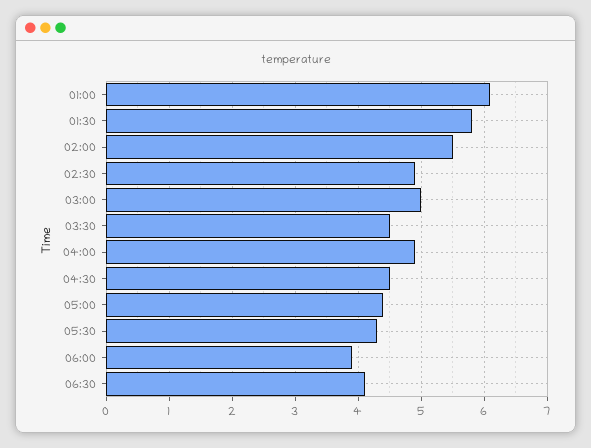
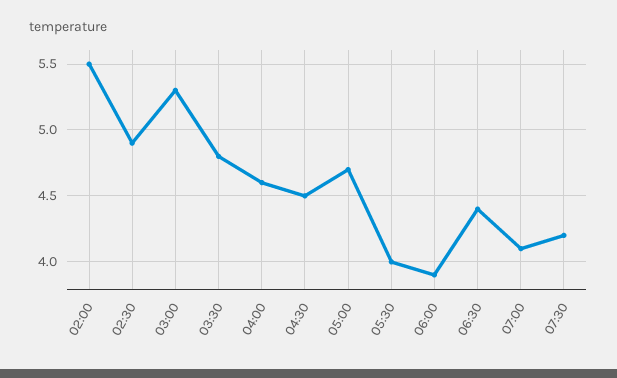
01:00: 6.1 -> none
01:30: 5.8 -> none
03:00: 5 -> 5.3
03:30: 4.5 -> 4.8
04:00: 4.9 -> 4.6
05:00: 4.4 -> 4.7
05:30: 4.3 -> 4
06:30: 4.1 -> 4.4
07:00: none -> 4.1
07:30: none -> 4.2

